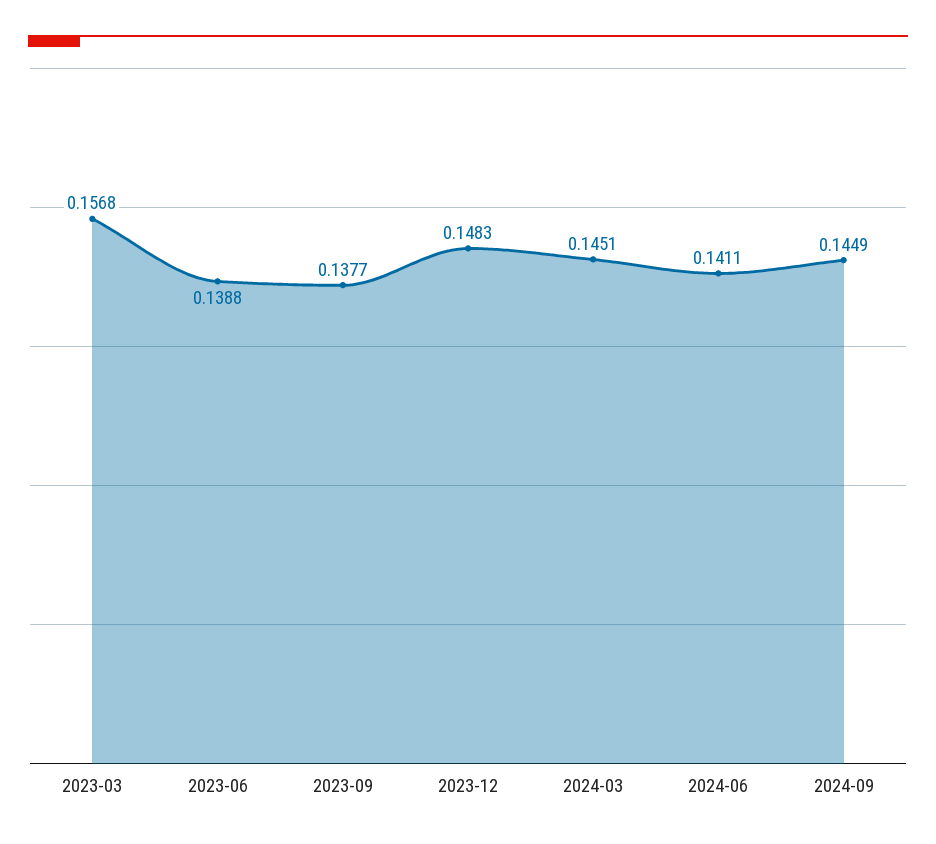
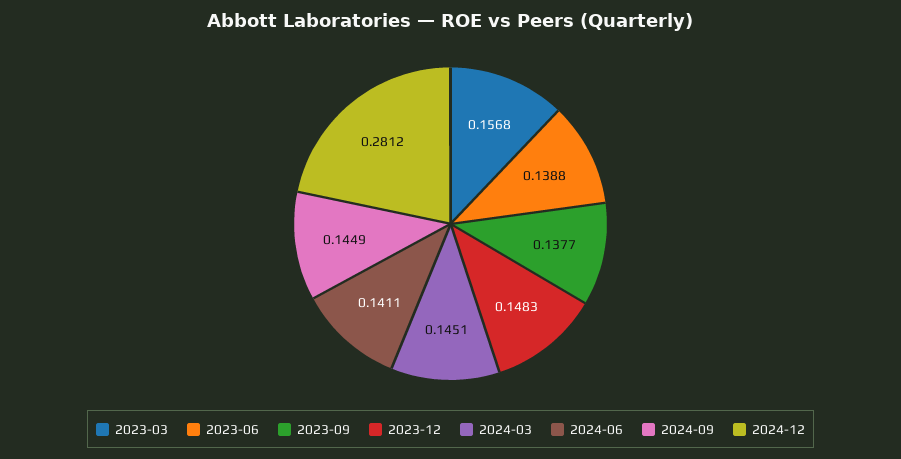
2024-12: none -> 0.2812

